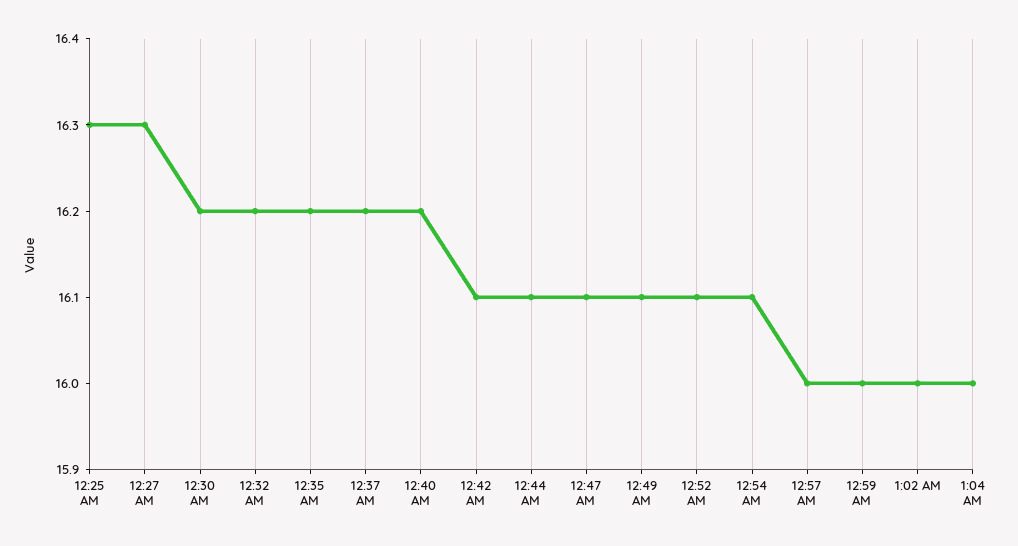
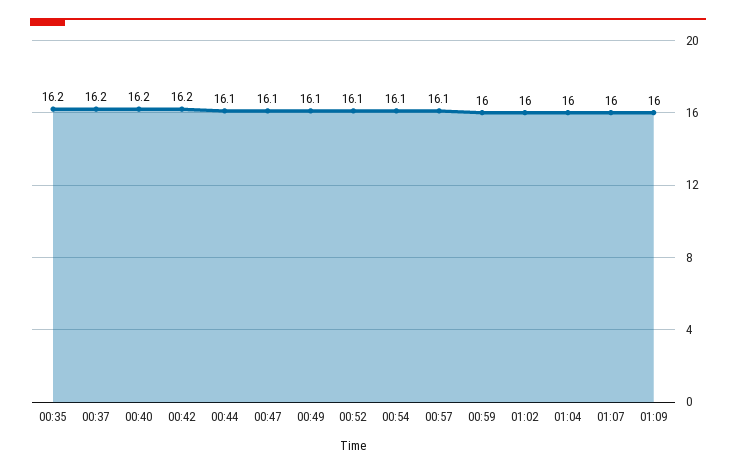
12:25 AM: 16.3 -> none
12:27 AM: 16.3 -> none
12:30 AM: 16.2 -> none
12:32 AM: 16.2 -> none
12:42 AM: 16.1 -> 16.2
12:57 AM: 16 -> 16.1
01:07: none -> 16
01:09: none -> 16

